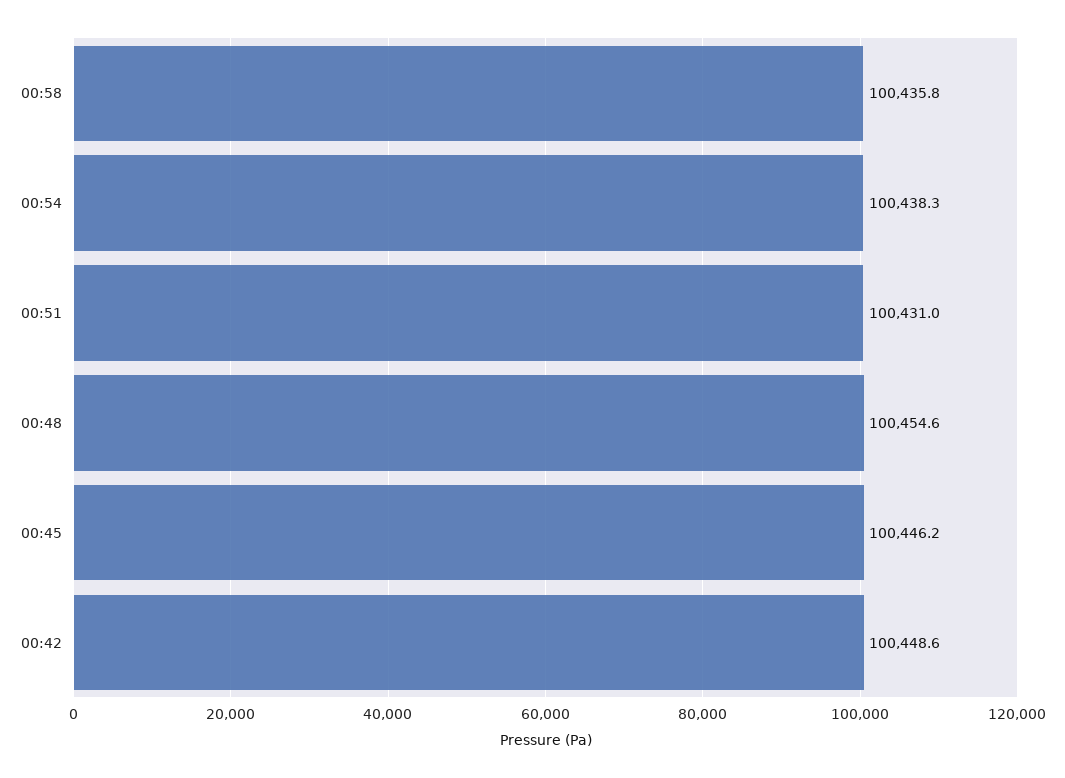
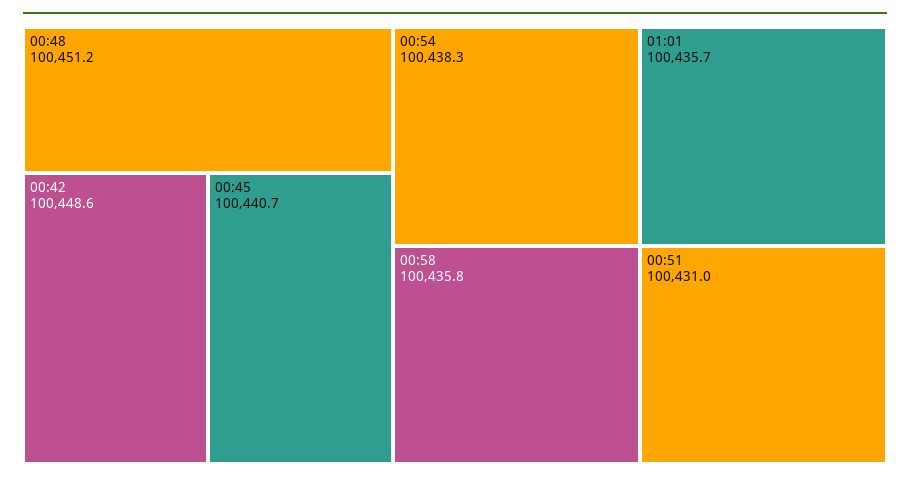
00:48: 100454.6 -> 100451.2
00:45: 100446.2 -> 100440.7
01:01: none -> 100435.7

